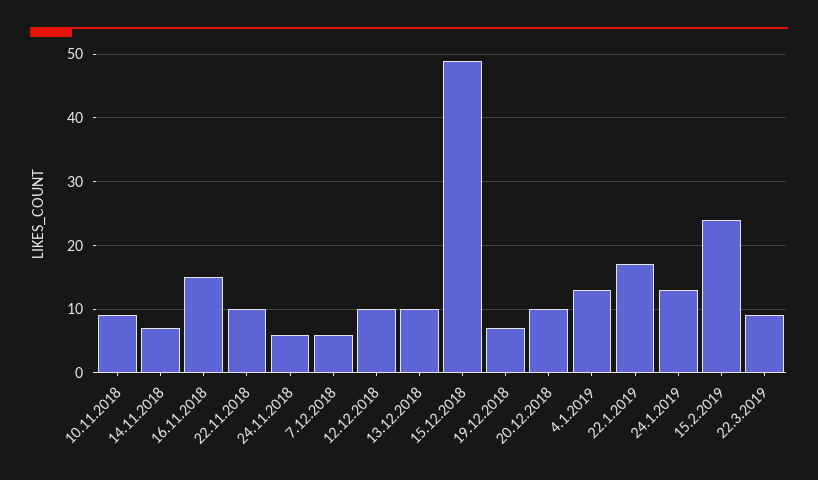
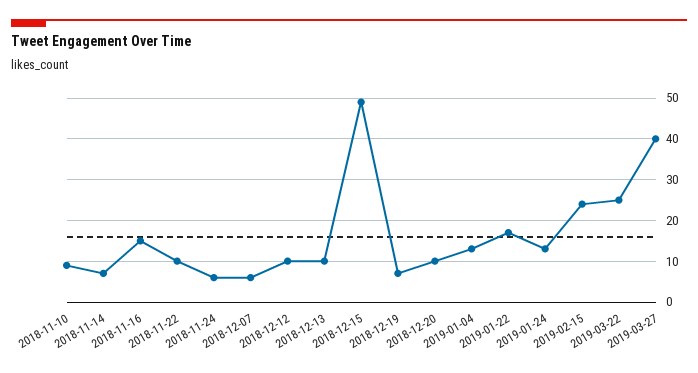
22.3.2019: 9 -> 25
2019-03-27: none -> 40

